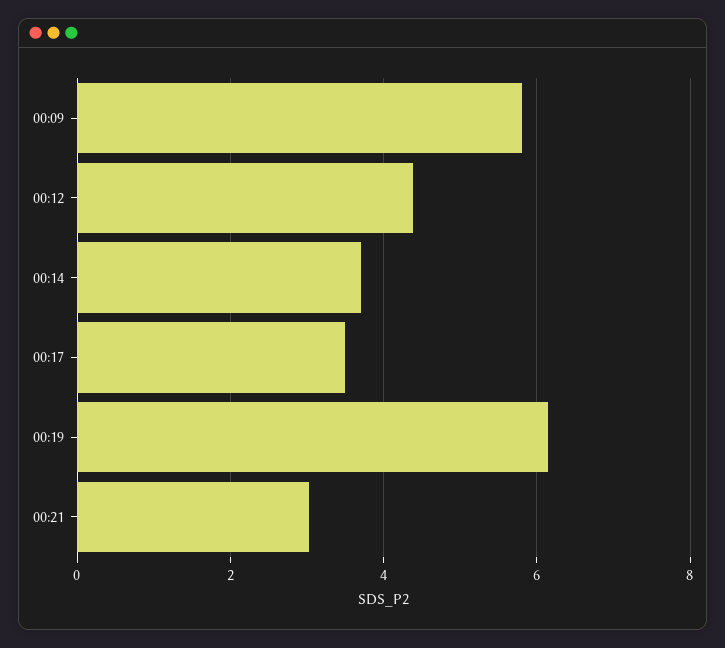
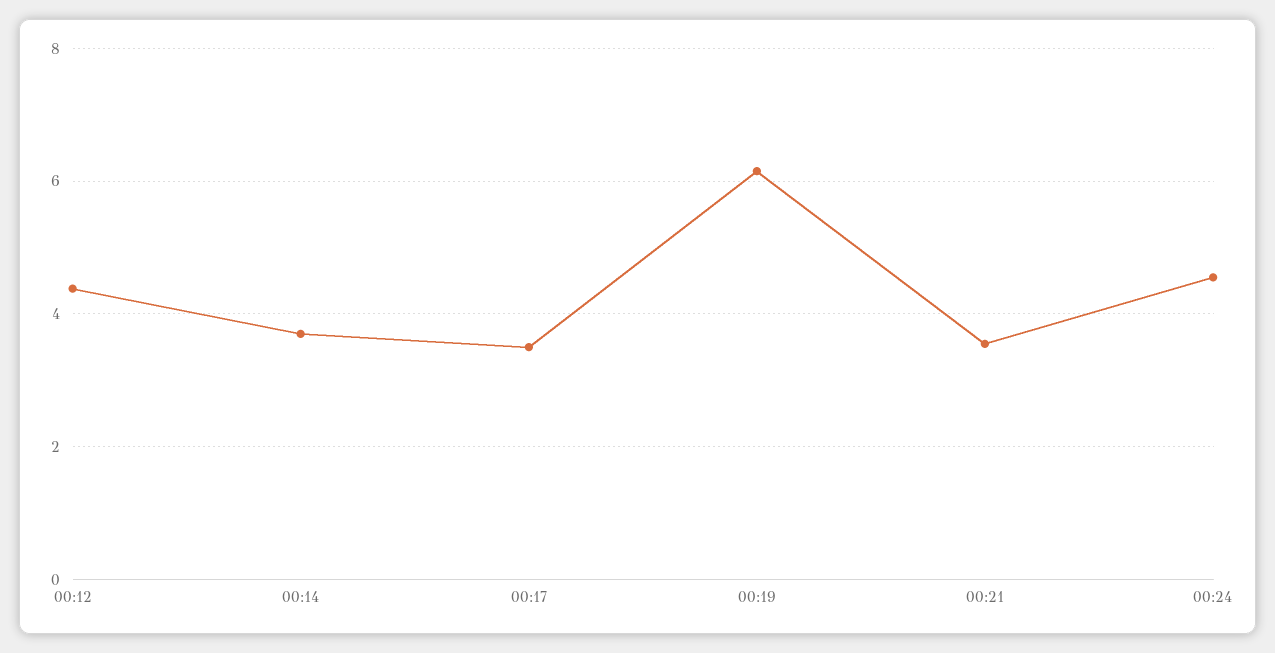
00:09: 5.8 -> none
00:21: 3 -> 3.6
00:24: none -> 4.6

